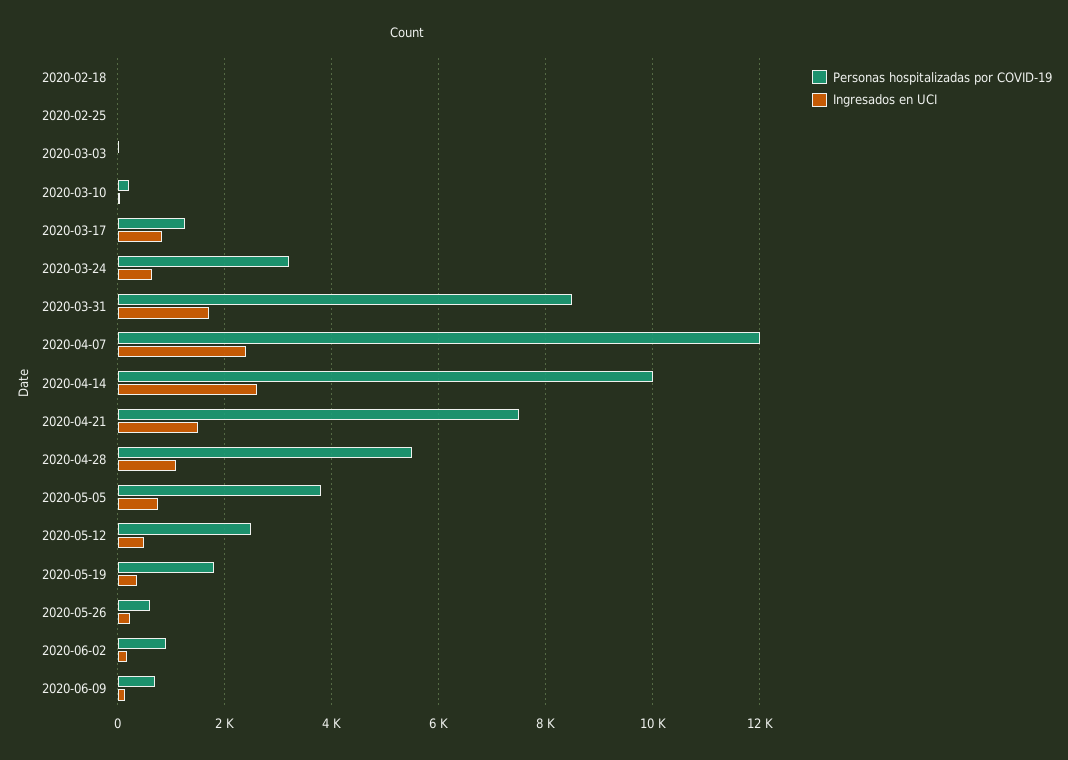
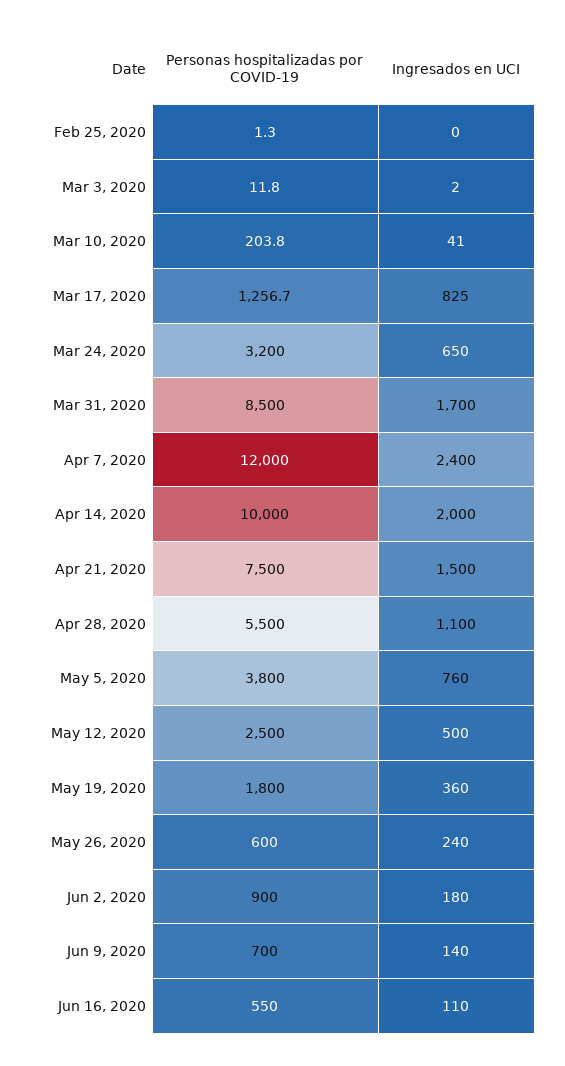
Personas hospitalizadas por COVID-19, 2020-02-18: 0 -> none
Ingresados en UCI, 2020-02-18: 0 -> none
Ingresados en UCI, 2020-04-14: 2600 -> 2000
Personas hospitalizadas por COVID-19, Jun 16, 2020: none -> 550
Ingresados en UCI, Jun 16, 2020: none -> 110

